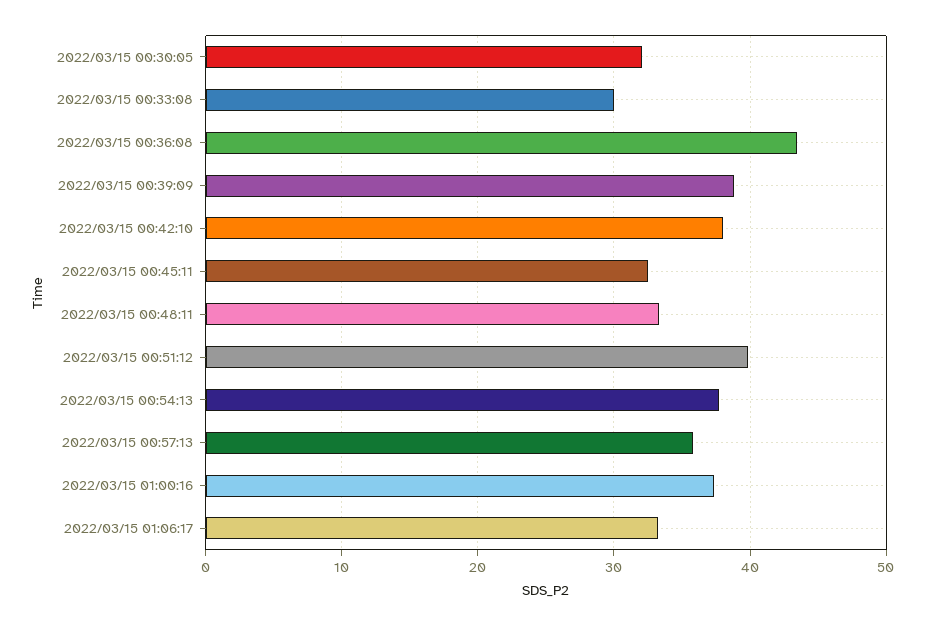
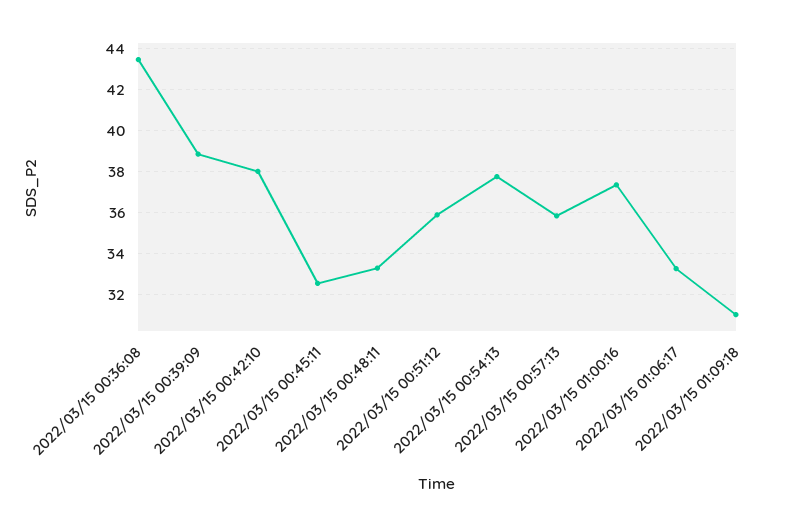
2022/03/15 00:30:05: 32 -> none
2022/03/15 00:33:08: 30 -> none
2022/03/15 00:51:12: 40 -> 36
2022/03/15 01:09:18: none -> 31

